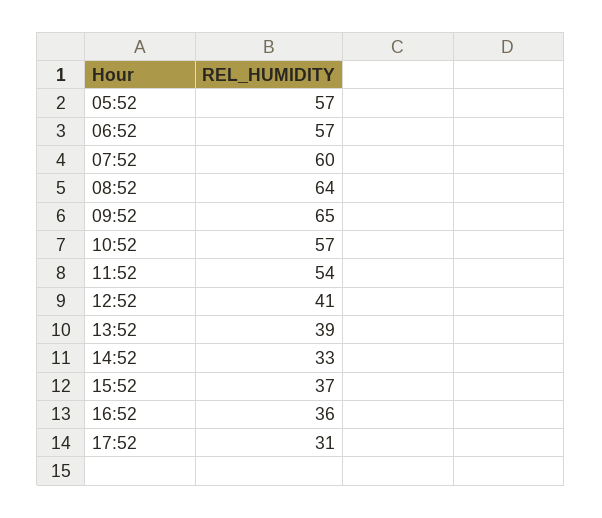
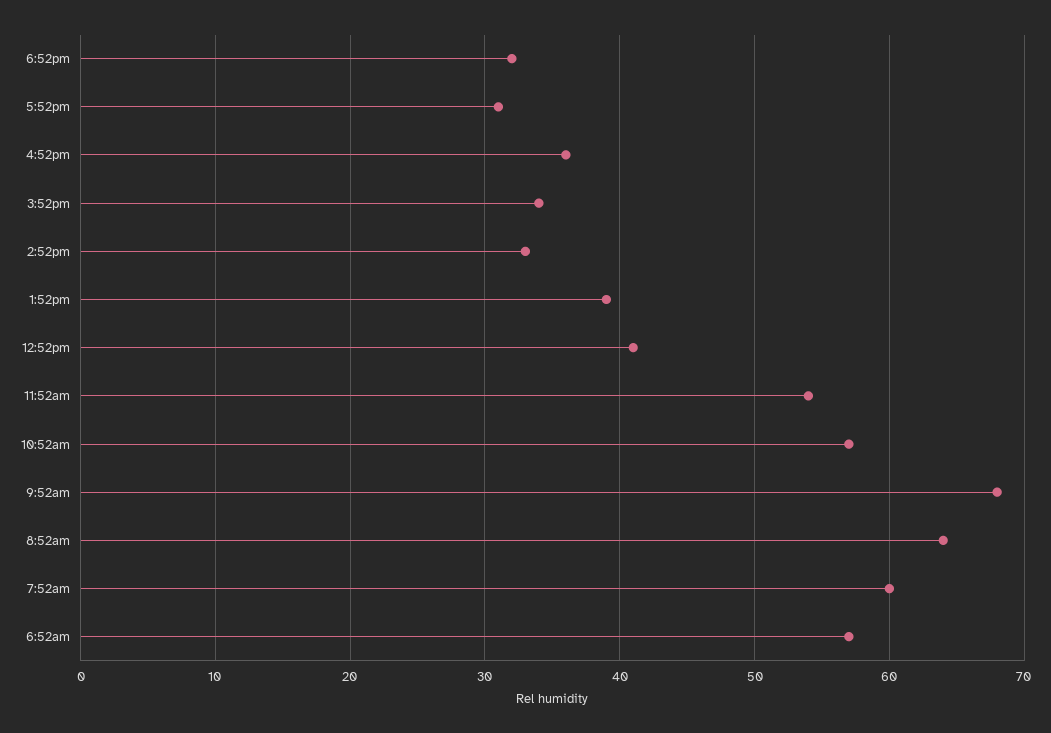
05:52: 57 -> none
09:52: 65 -> 68
15:52: 37 -> 34
6:52pm: none -> 32

